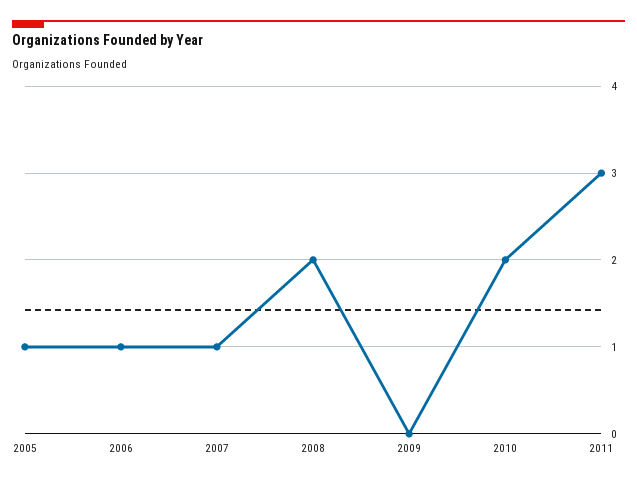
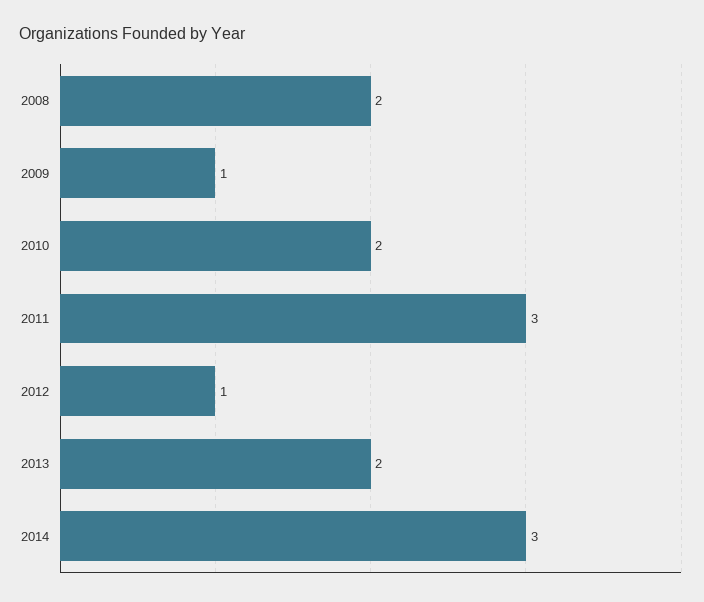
2005: 1 -> none
2006: 1 -> none
2007: 1 -> none
2009: 0 -> 1
2012: none -> 1
2013: none -> 2
2014: none -> 3

